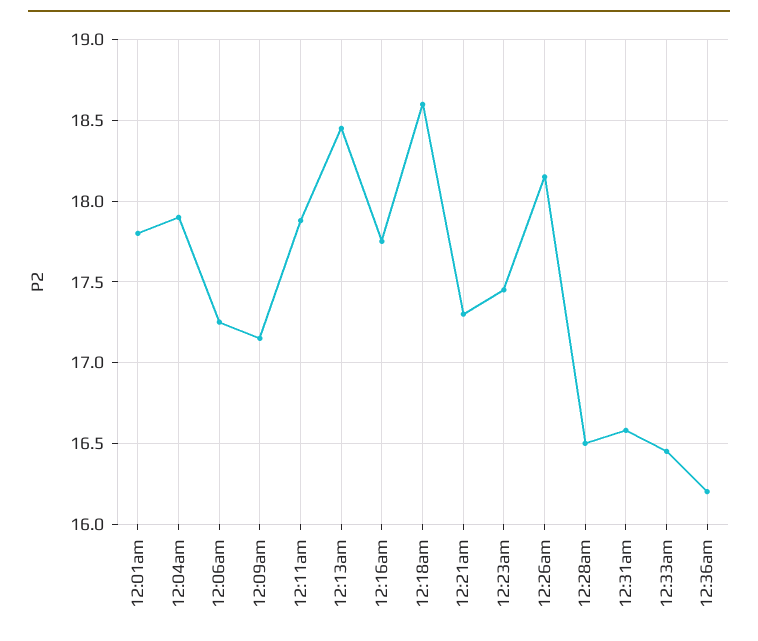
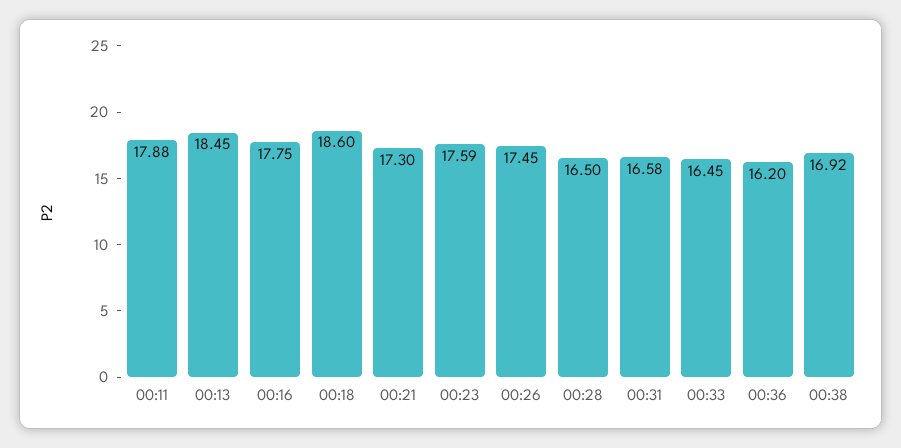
12:01am: 17.8 -> none
12:04am: 17.9 -> none
12:06am: 17.25 -> none
12:09am: 17.15 -> none
12:23am: 17.45 -> 17.59
12:26am: 18.15 -> 17.45
00:38: none -> 16.92

